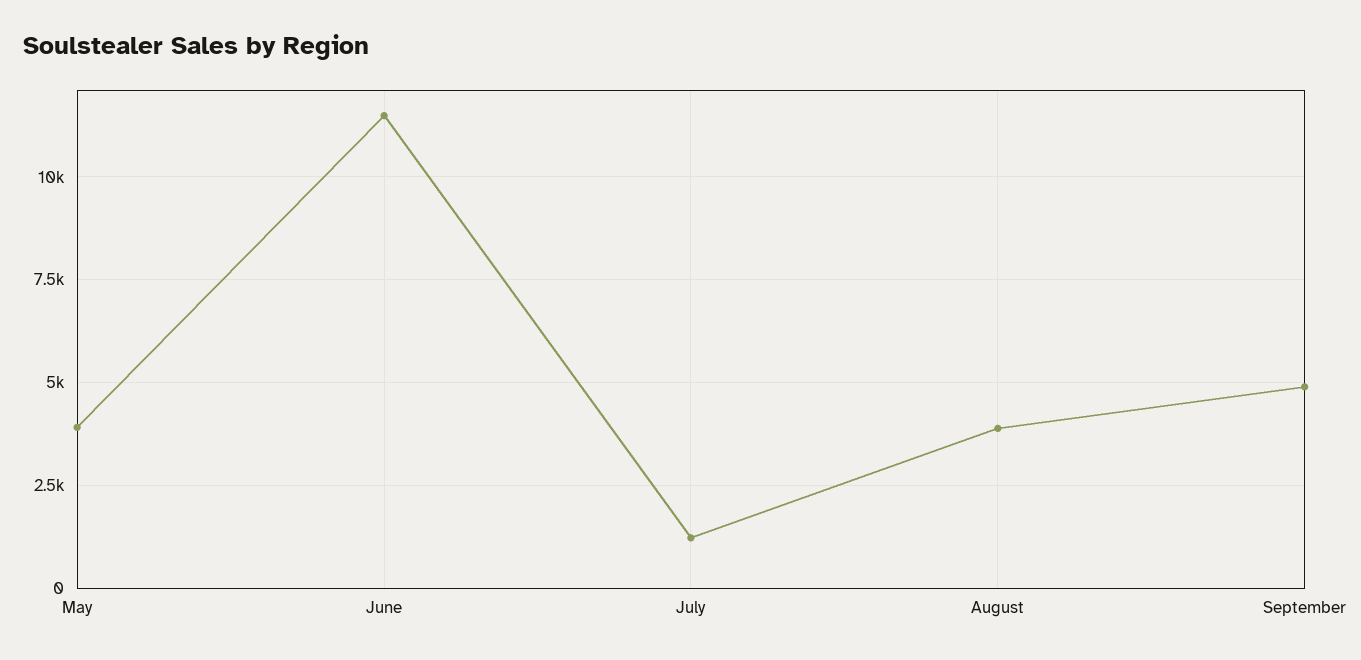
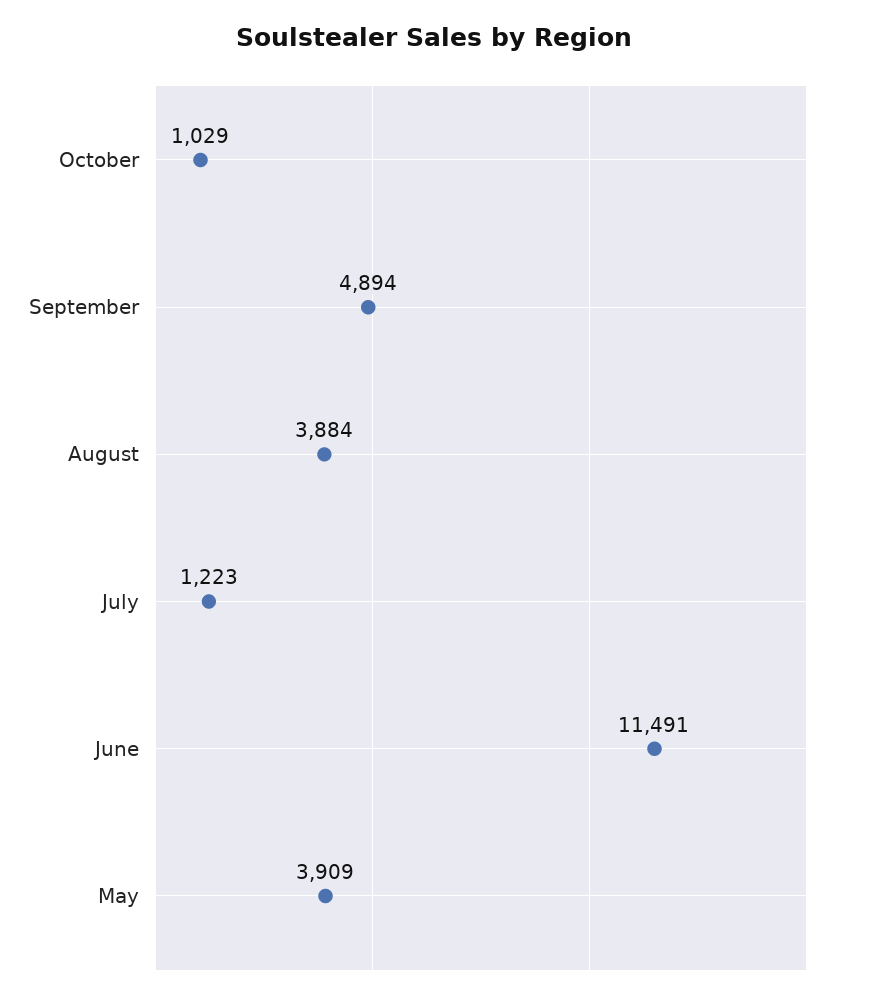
October: none -> 1029

